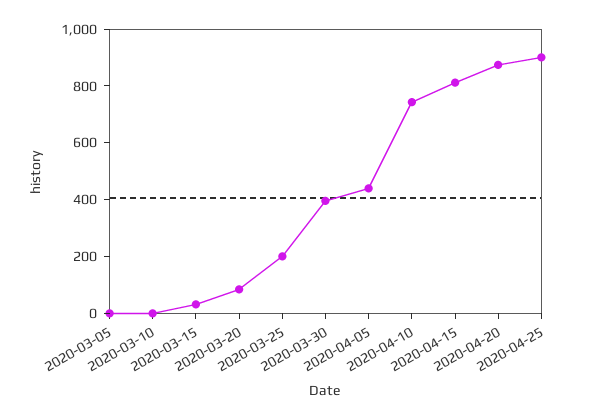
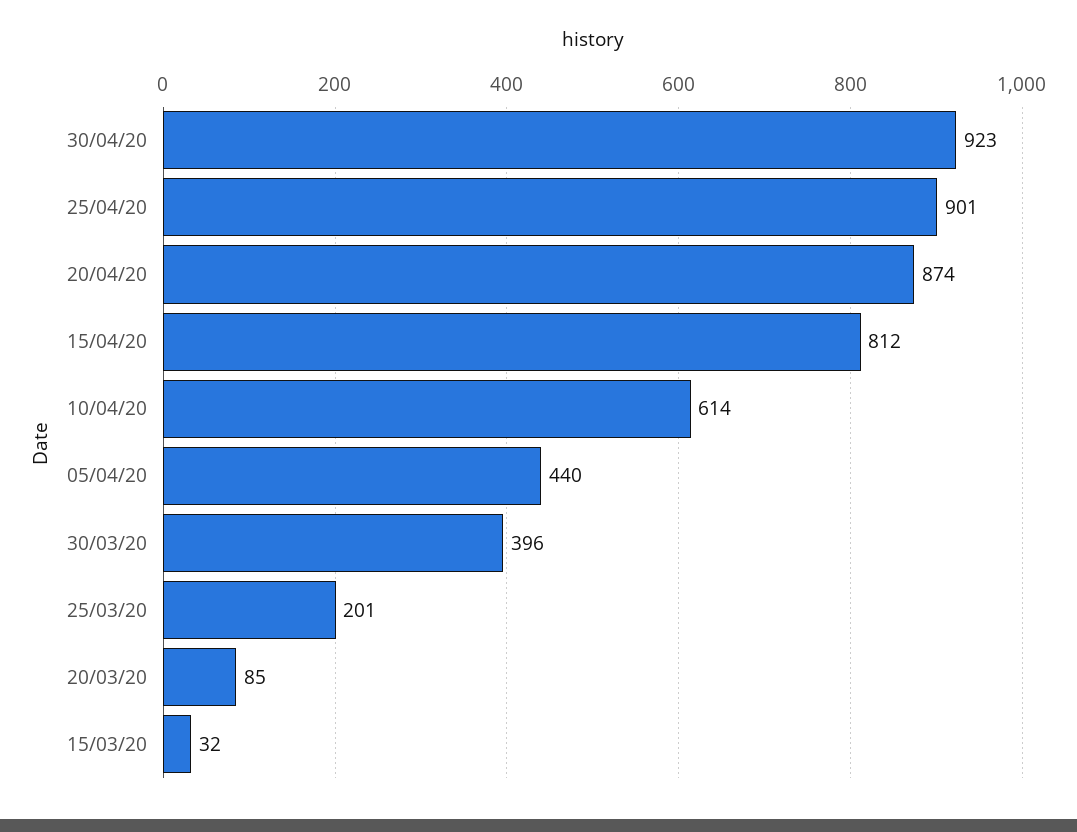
2020-03-05: 0 -> none
2020-03-10: 0 -> none
2020-04-10: 750 -> 614
30/04/20: none -> 923

